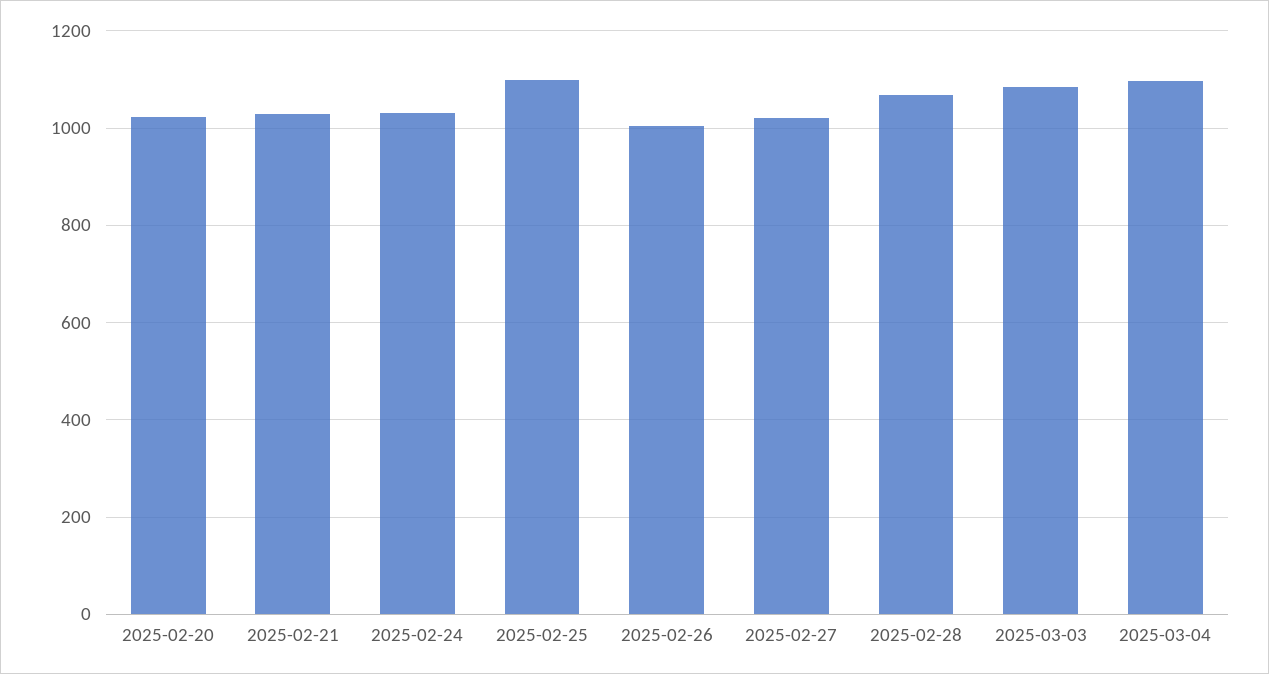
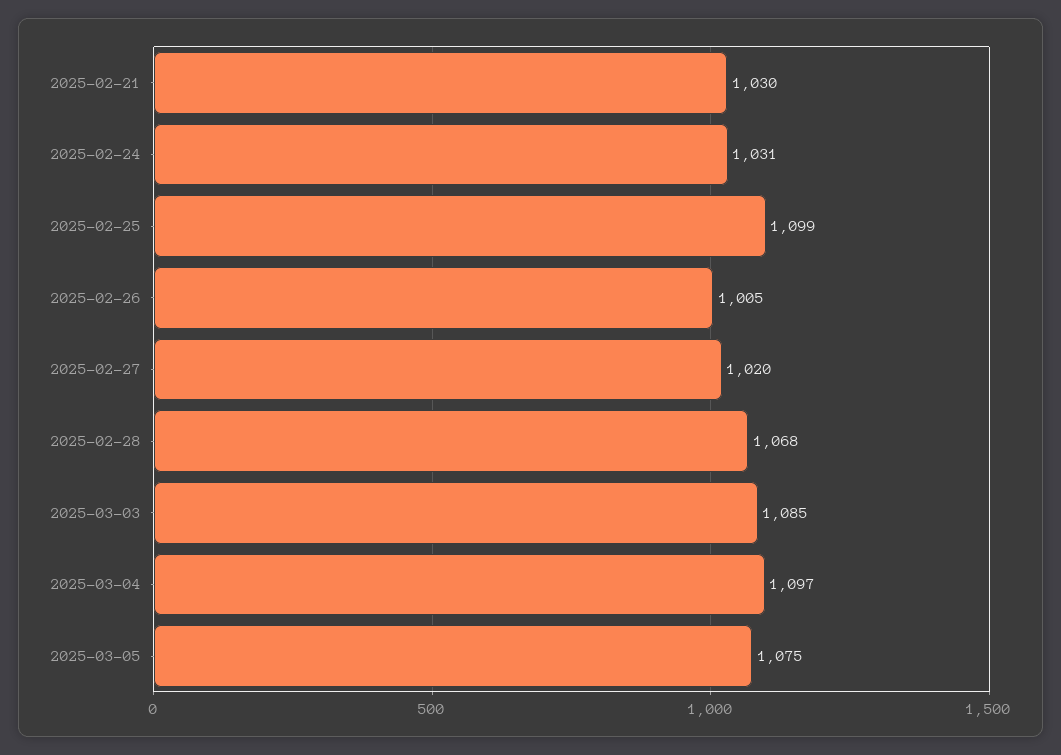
2025-02-20: 1020 -> none
2025-03-05: none -> 1075

